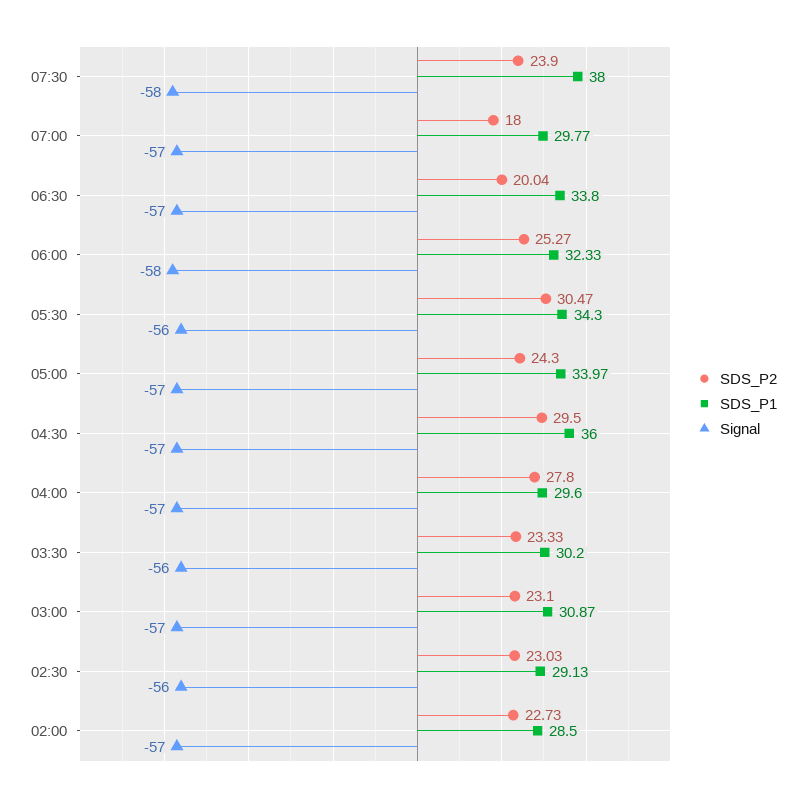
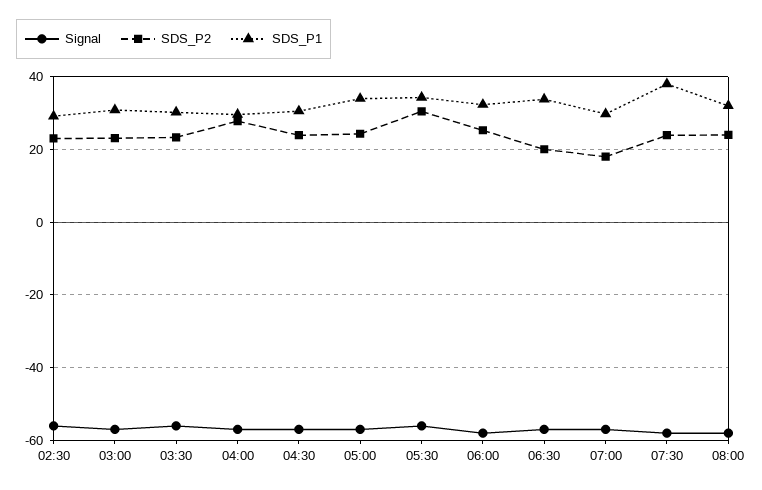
SDS_P2, 04:30: 29.5 -> 24
SDS_P1, 04:30: 36 -> 30
SDS_P2, 02:00: 22.73 -> none
SDS_P1, 02:00: 28.5 -> none
Signal, 02:00: -57 -> none
Signal, 08:00: none -> -58
SDS_P2, 08:00: none -> 24
SDS_P1, 08:00: none -> 32

